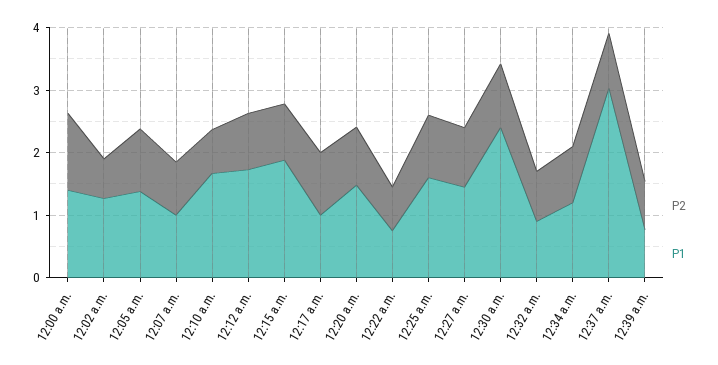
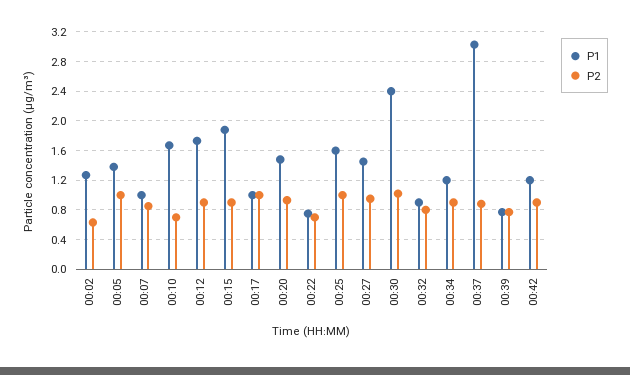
P2, 12:00 a.m.: 1.2 -> none
P1, 12:00 a.m.: 1.4 -> none
P1, 00:42: none -> 1.2
P2, 00:42: none -> 0.9

